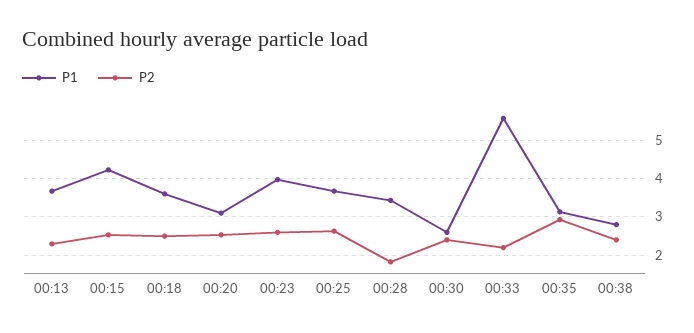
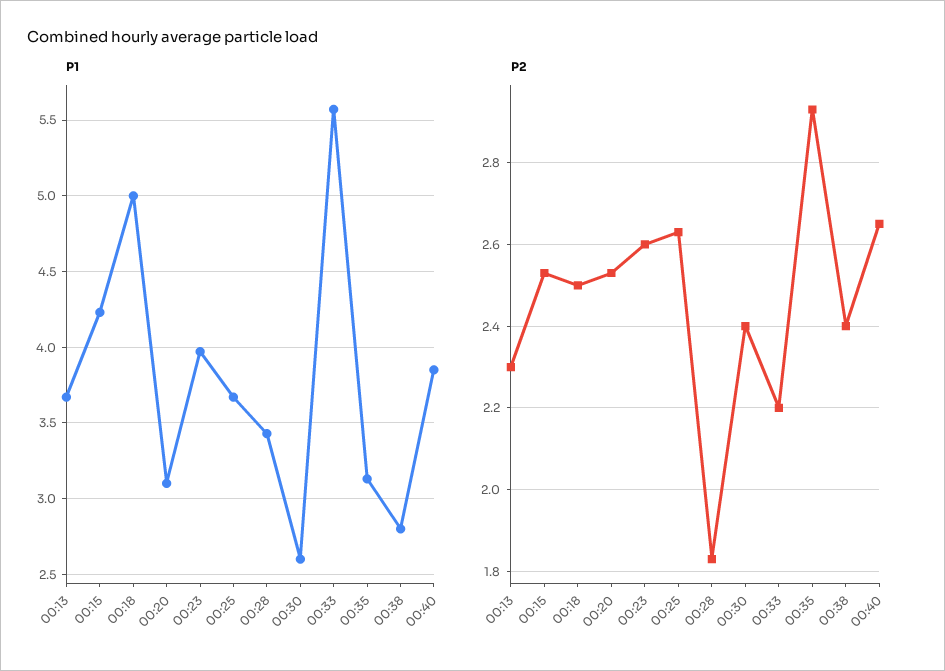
P1, 00:18: 3.6 -> 5
P1, 00:40: none -> 3.85
P2, 00:40: none -> 2.65

